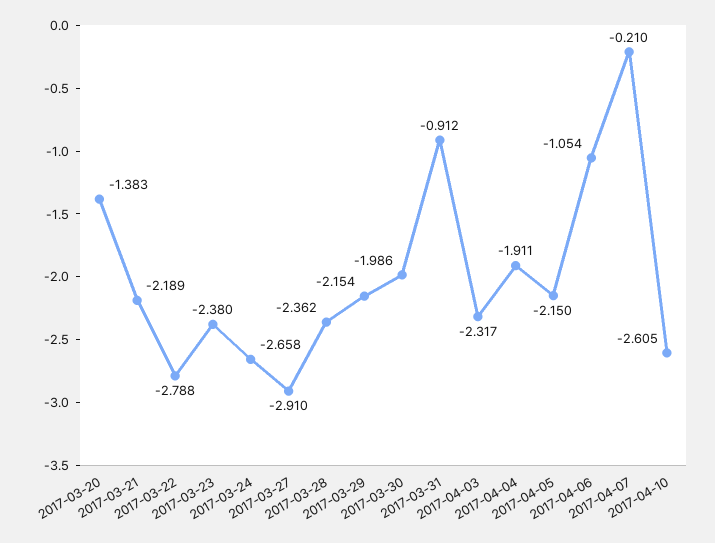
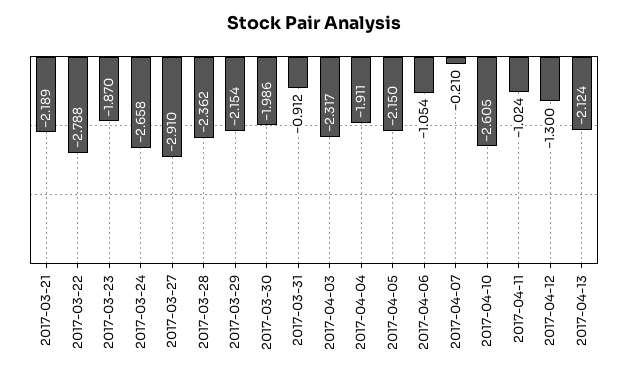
2017-03-20: -1.383 -> none
2017-03-23: -2.38 -> -1.87
2017-04-11: none -> -1.024
2017-04-12: none -> -1.3
2017-04-13: none -> -2.124

